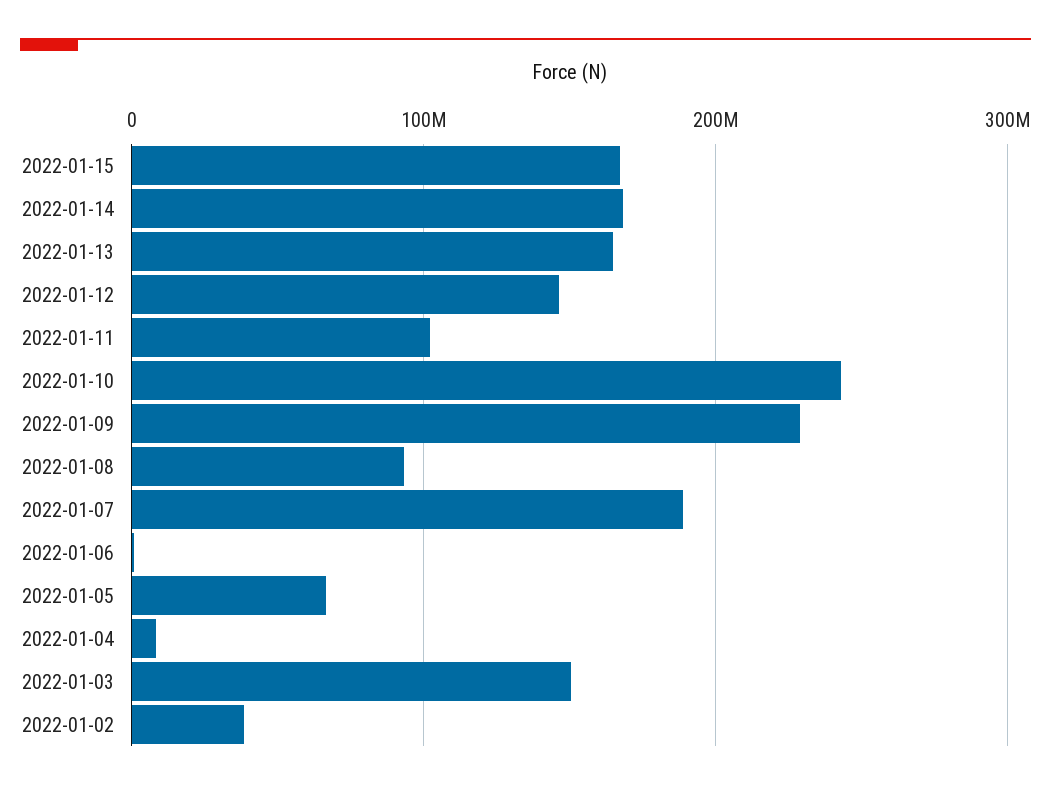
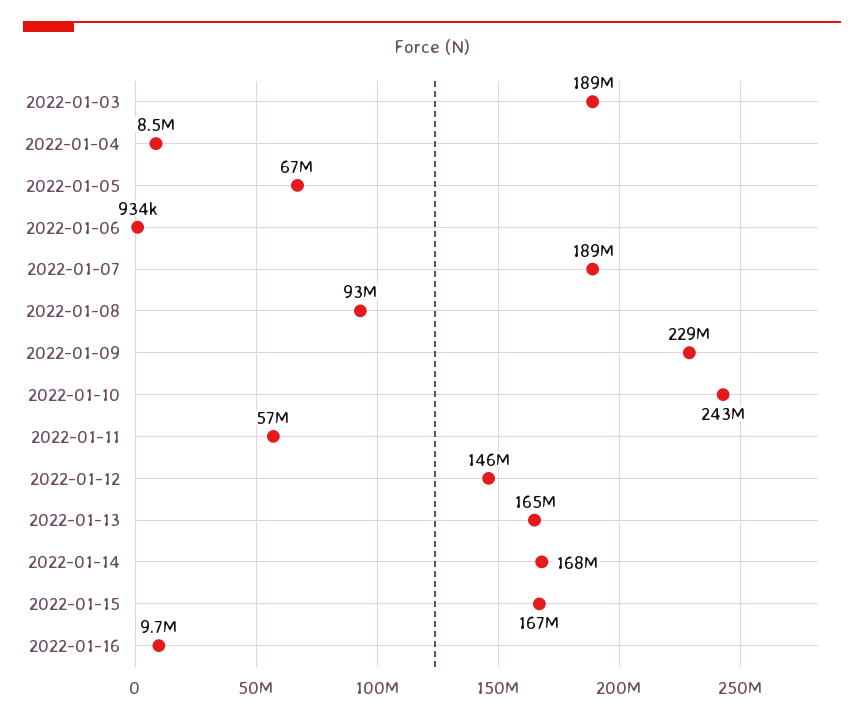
2022-01-11: 100000000 -> 57000000
2022-01-03: 150000000 -> 189000000
2022-01-02: 40000000 -> none
2022-01-16: none -> 9700000

